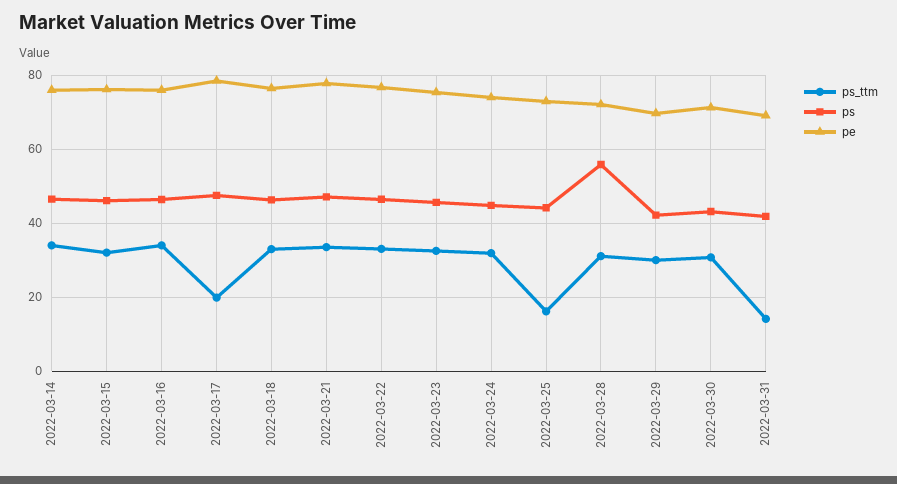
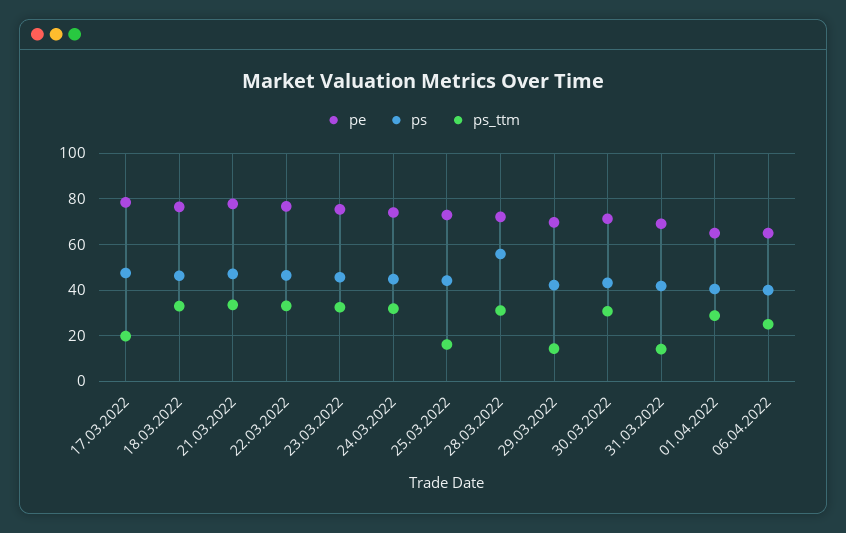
ps_ttm, 2022-03-14: 34 -> none
ps, 2022-03-14: 46 -> none
pe, 2022-03-14: 76 -> none
ps_ttm, 2022-03-15: 32 -> none
ps, 2022-03-15: 46 -> none
pe, 2022-03-15: 76 -> none
ps_ttm, 2022-03-16: 34 -> none
ps, 2022-03-16: 46 -> none
pe, 2022-03-16: 76 -> none
ps_ttm, 2022-03-29: 30 -> 15
pe, 01.04.2022: none -> 65
ps, 01.04.2022: none -> 40
ps_ttm, 01.04.2022: none -> 30
pe, 06.04.2022: none -> 65
ps, 06.04.2022: none -> 40
ps_ttm, 06.04.2022: none -> 25

